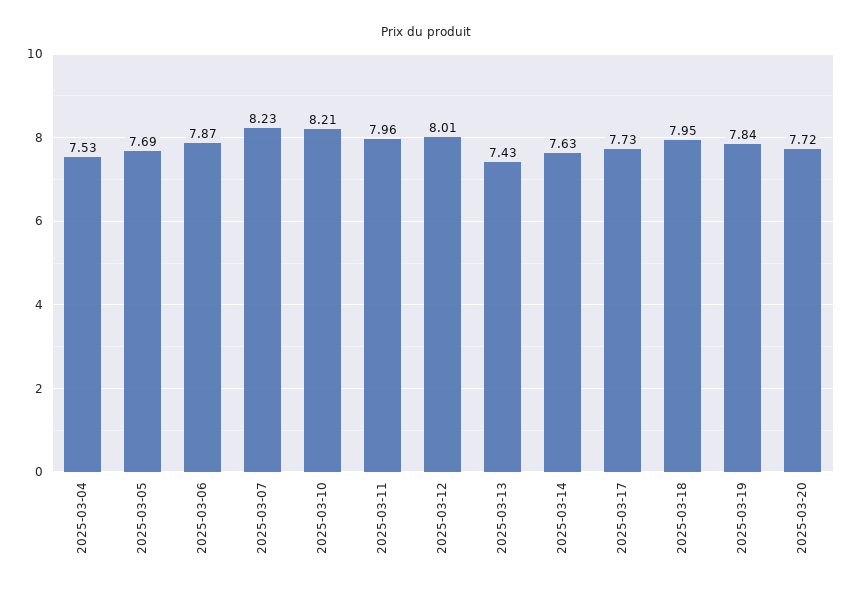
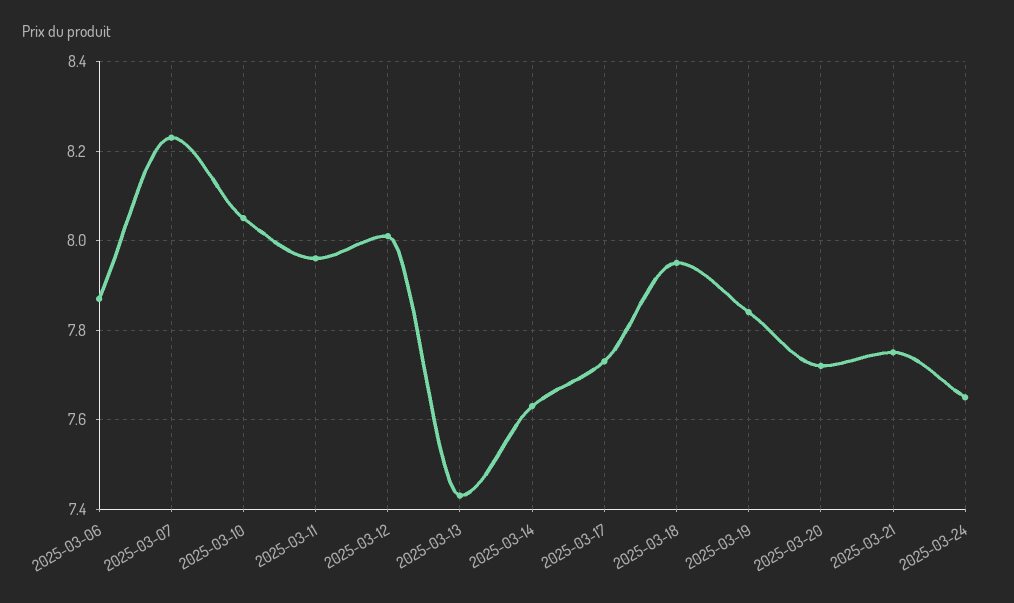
2025-03-04: 7.53 -> none
2025-03-05: 7.69 -> none
2025-03-10: 8.21 -> 8.05
2025-03-21: none -> 7.75
2025-03-24: none -> 7.65

